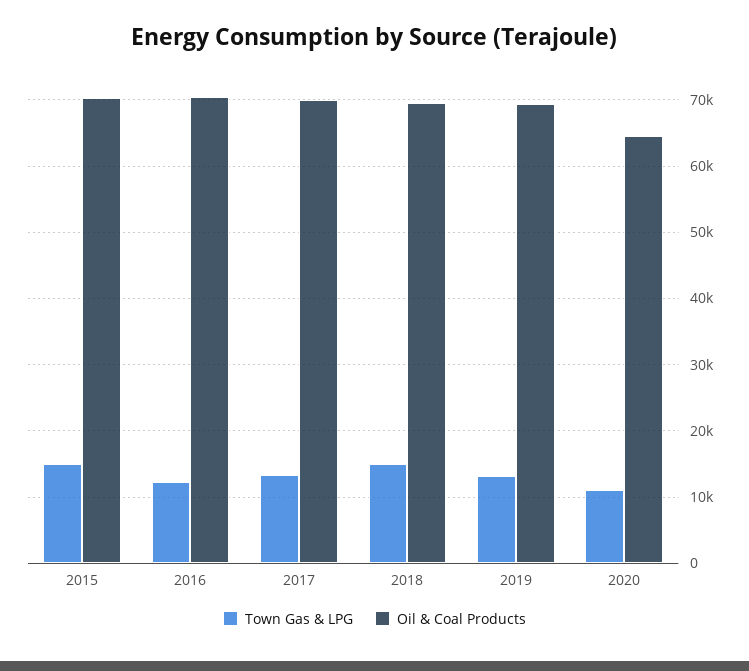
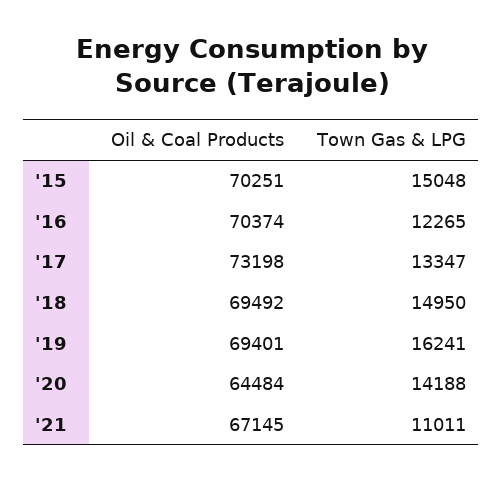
Oil & Coal Products, 2017: 70000 -> 73198
Town Gas & LPG, 2019: 13000 -> 16241
Town Gas & LPG, 2020: 11000 -> 14188
Oil & Coal Products, '21: none -> 67145
Town Gas & LPG, '21: none -> 11011

